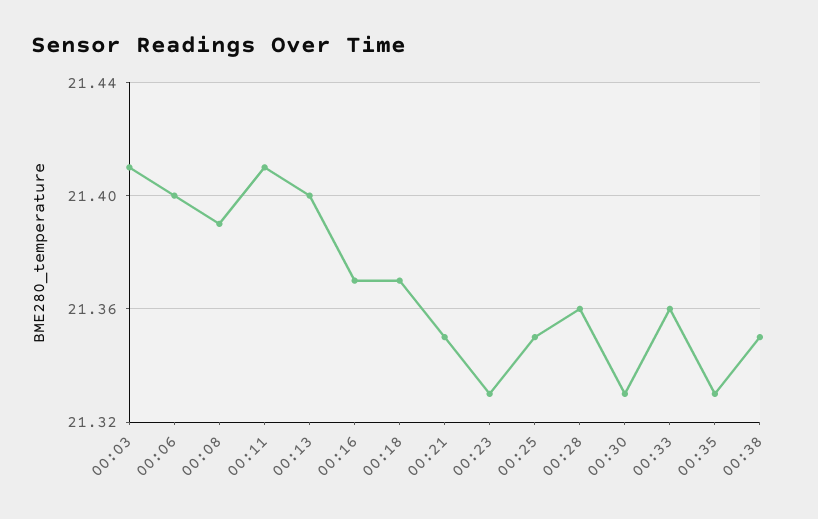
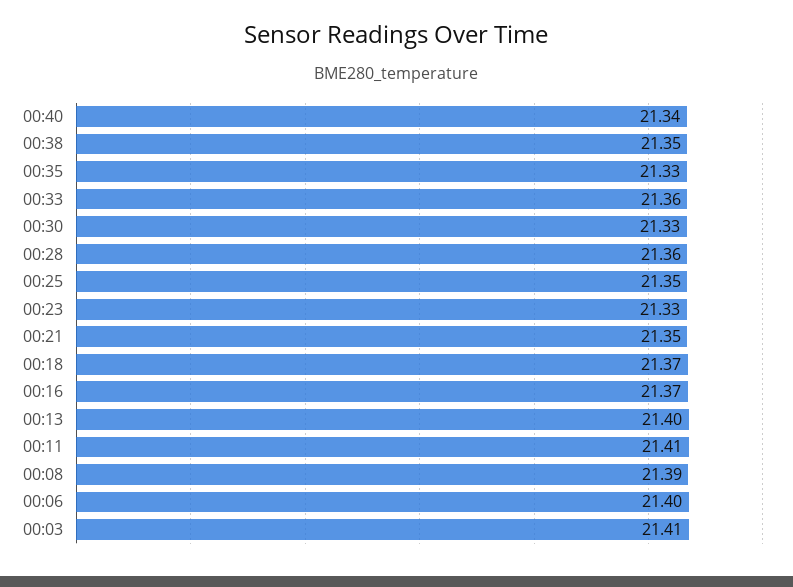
00:40: none -> 21.34

